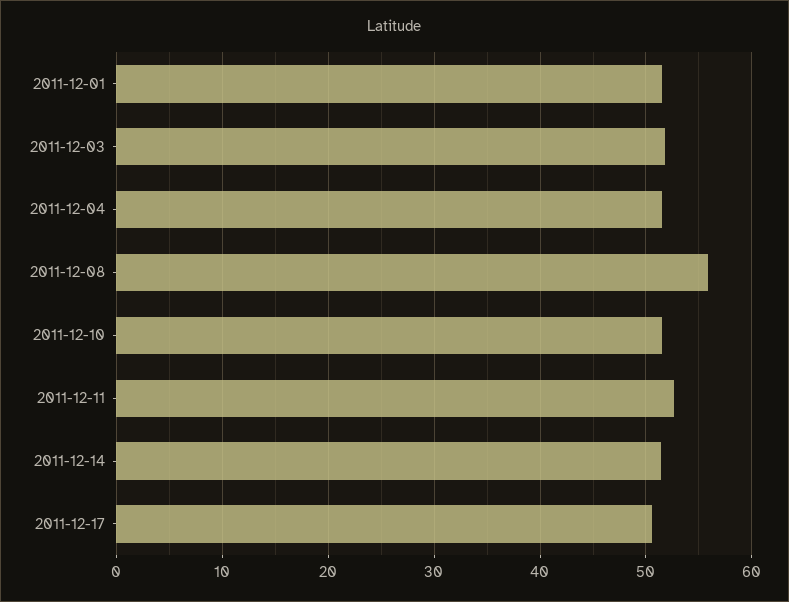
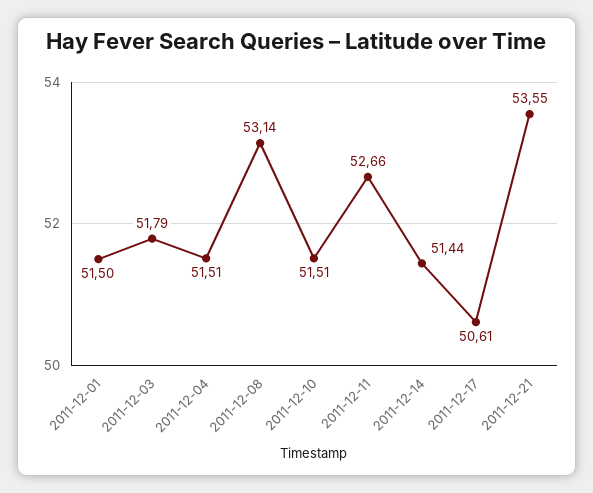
2011-12-08: 56 -> 53.14
2011-12-21: none -> 53.55

